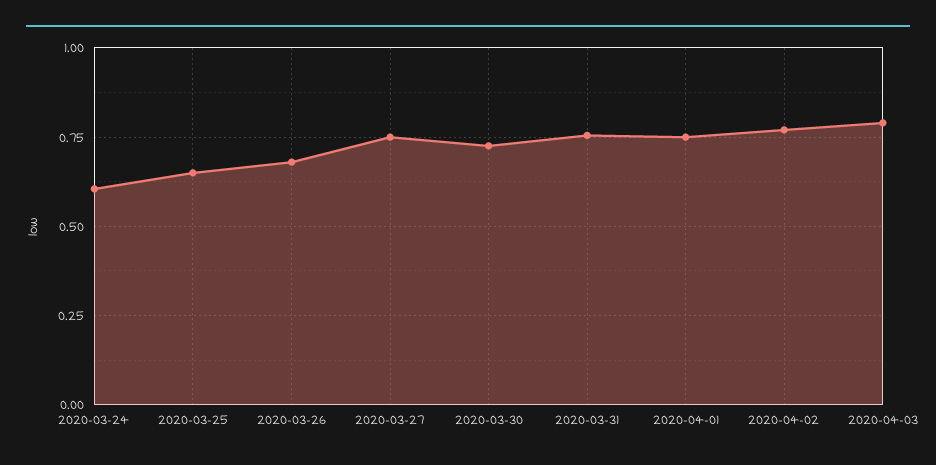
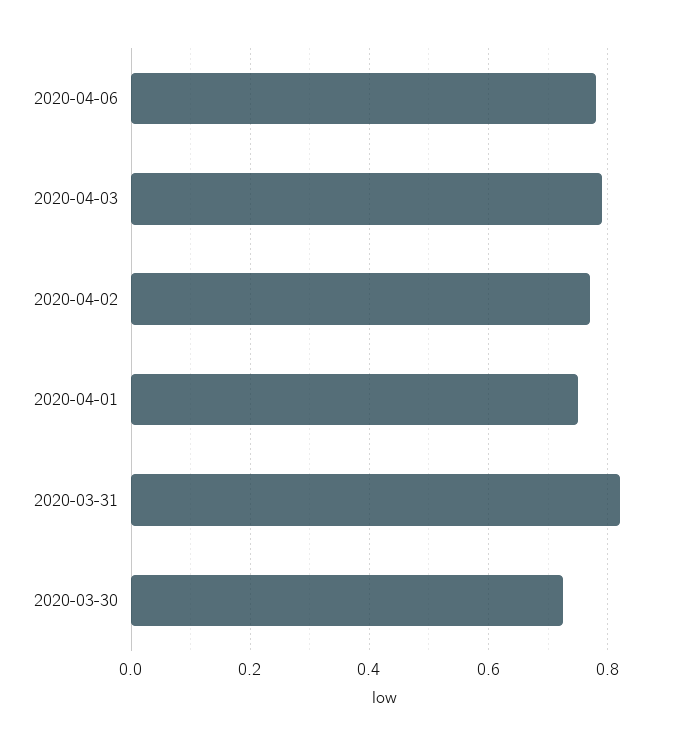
2020-03-24: 0.6 -> none
2020-03-25: 0.65 -> none
2020-03-26: 0.675 -> none
2020-03-27: 0.75 -> none
2020-03-31: 0.75 -> 0.82
2020-04-06: none -> 0.78

